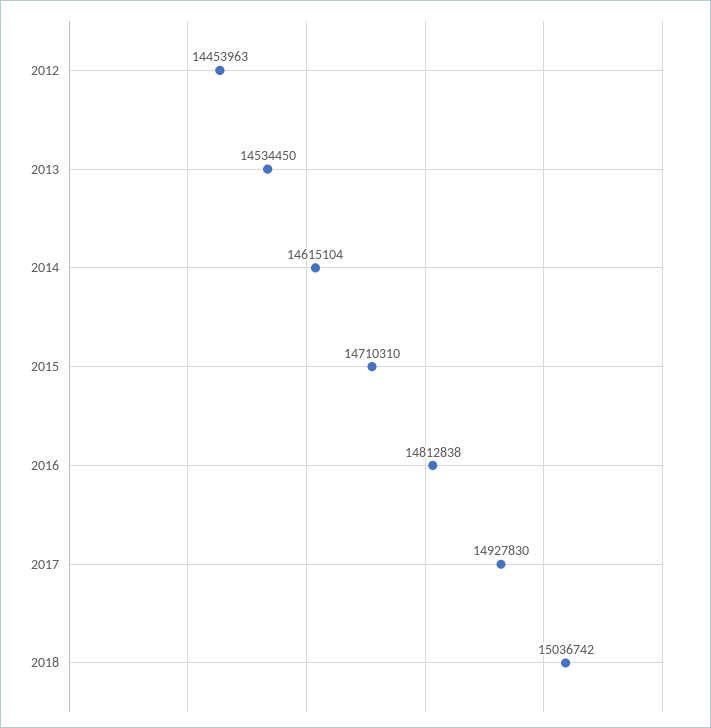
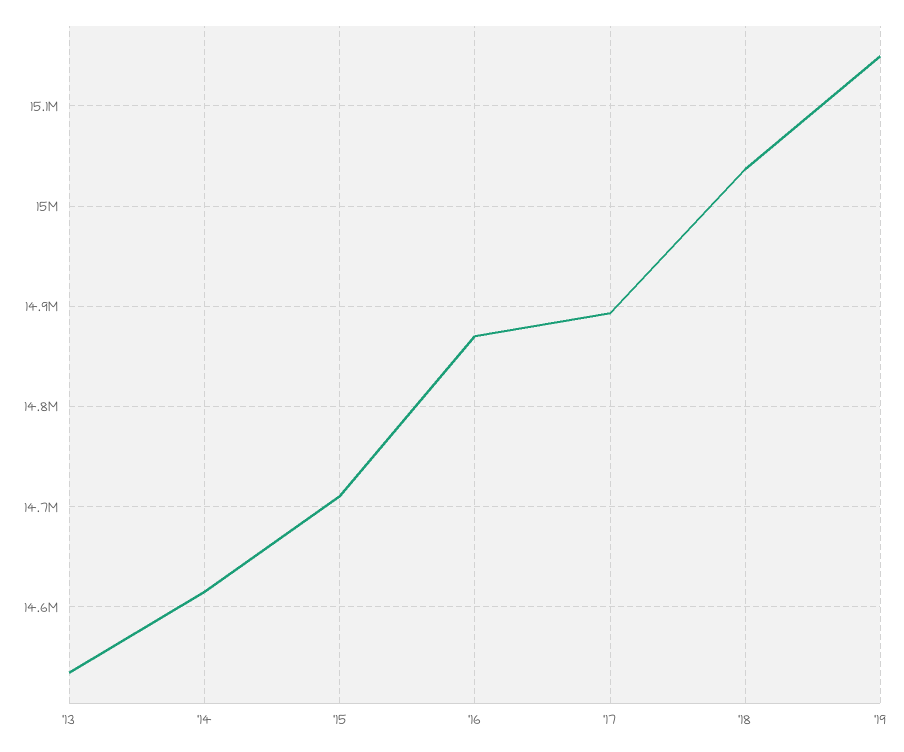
2012: 14453963 -> none
2016: 14812838 -> 14870000
2017: 14927830 -> 14890000
'19: none -> 15150000

